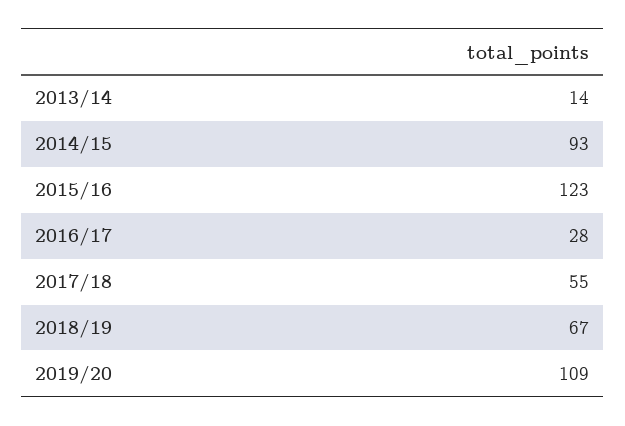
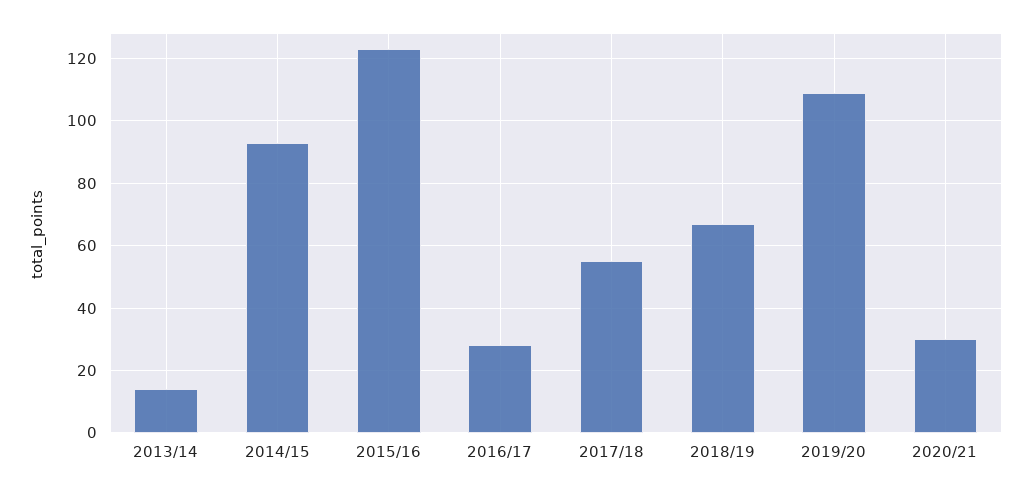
2020/21: none -> 30

